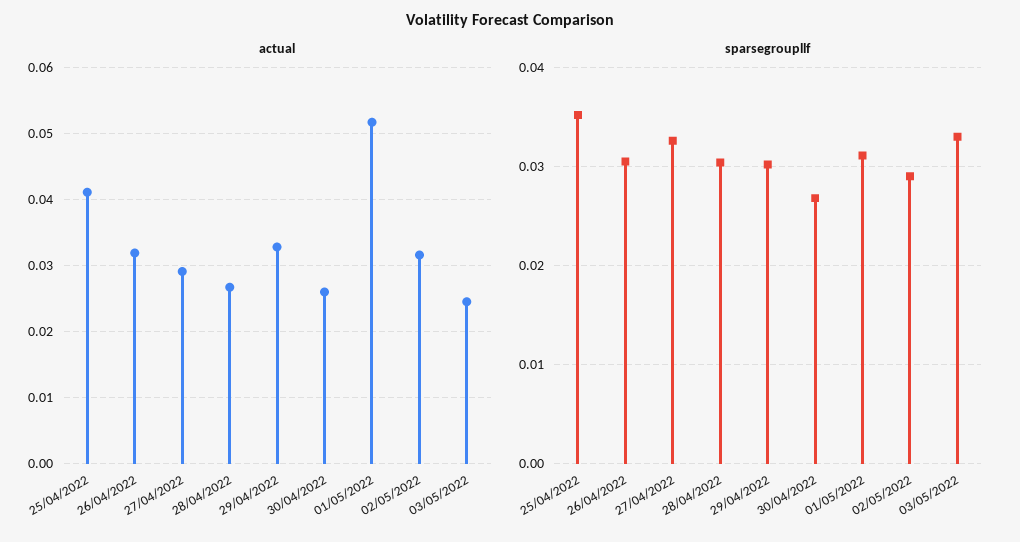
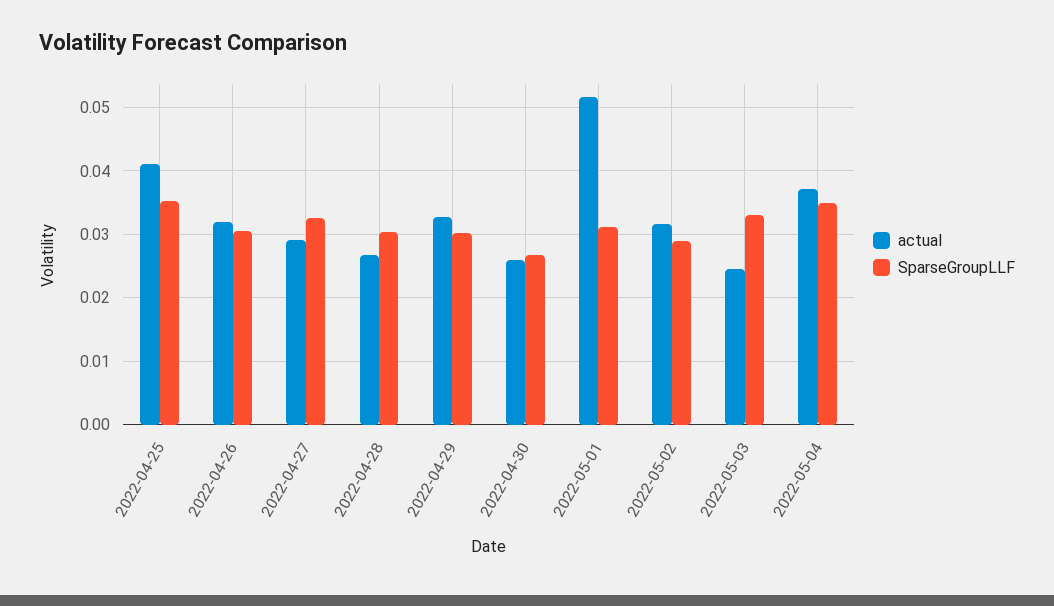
actual, 2022-05-04: none -> 0.037
sparsegroupllf, 2022-05-04: none -> 0.035

